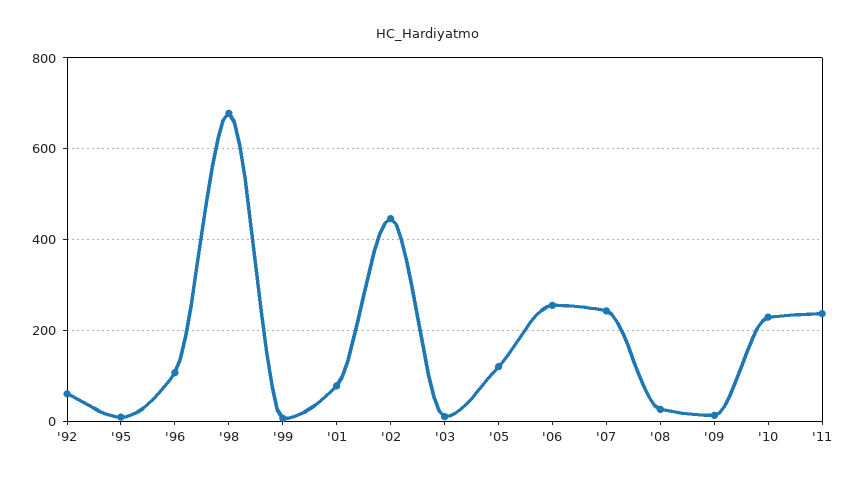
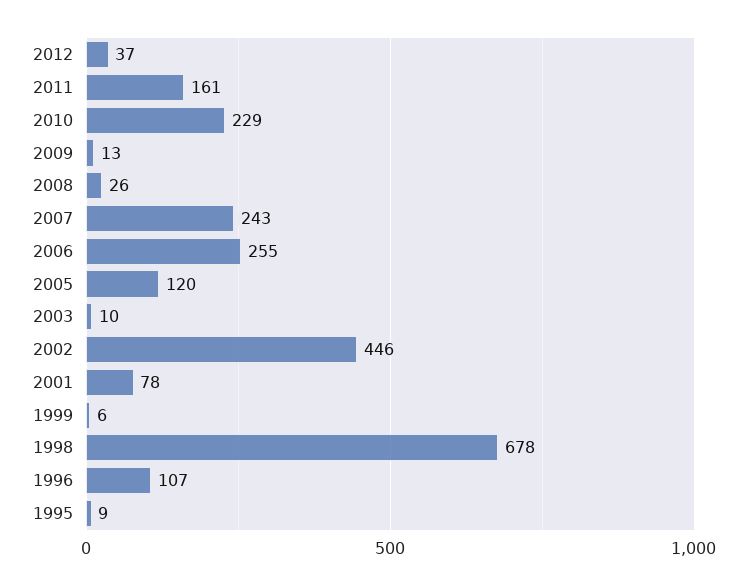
'92: 60 -> none
'11: 240 -> 161
2012: none -> 37

